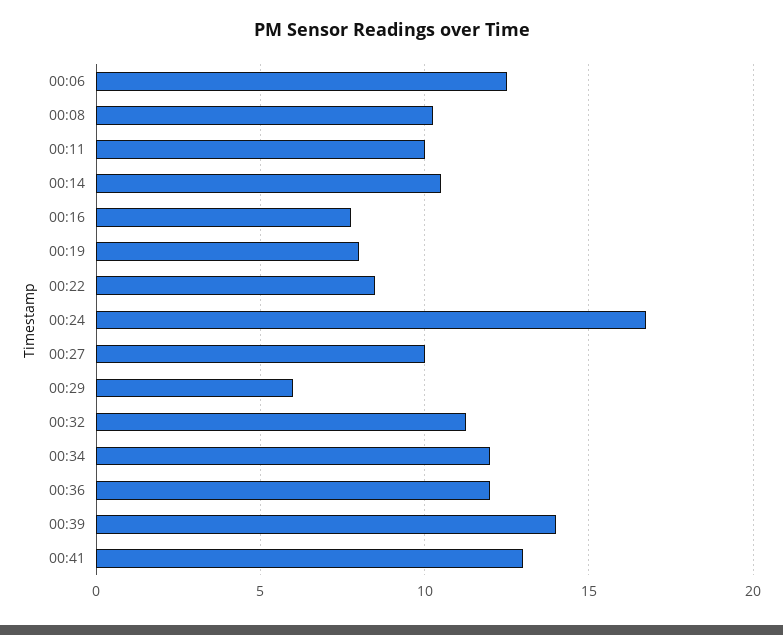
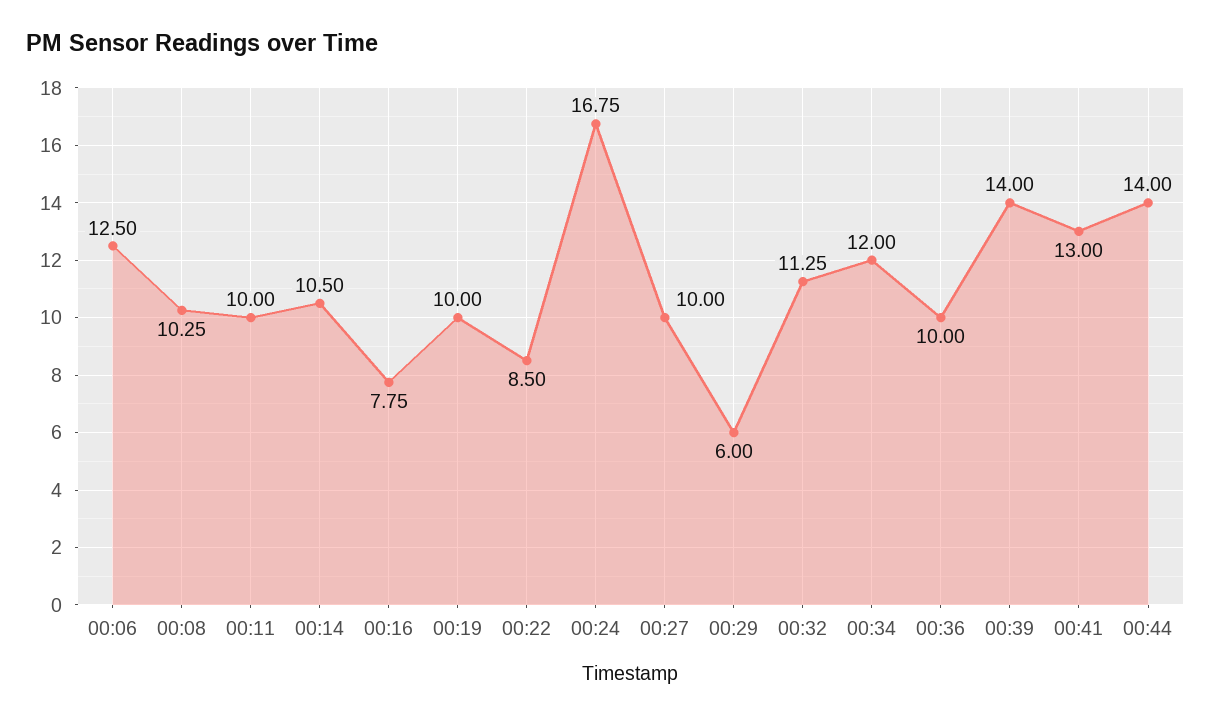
00:19: 8 -> 10
00:36: 12 -> 10
00:44: none -> 14

